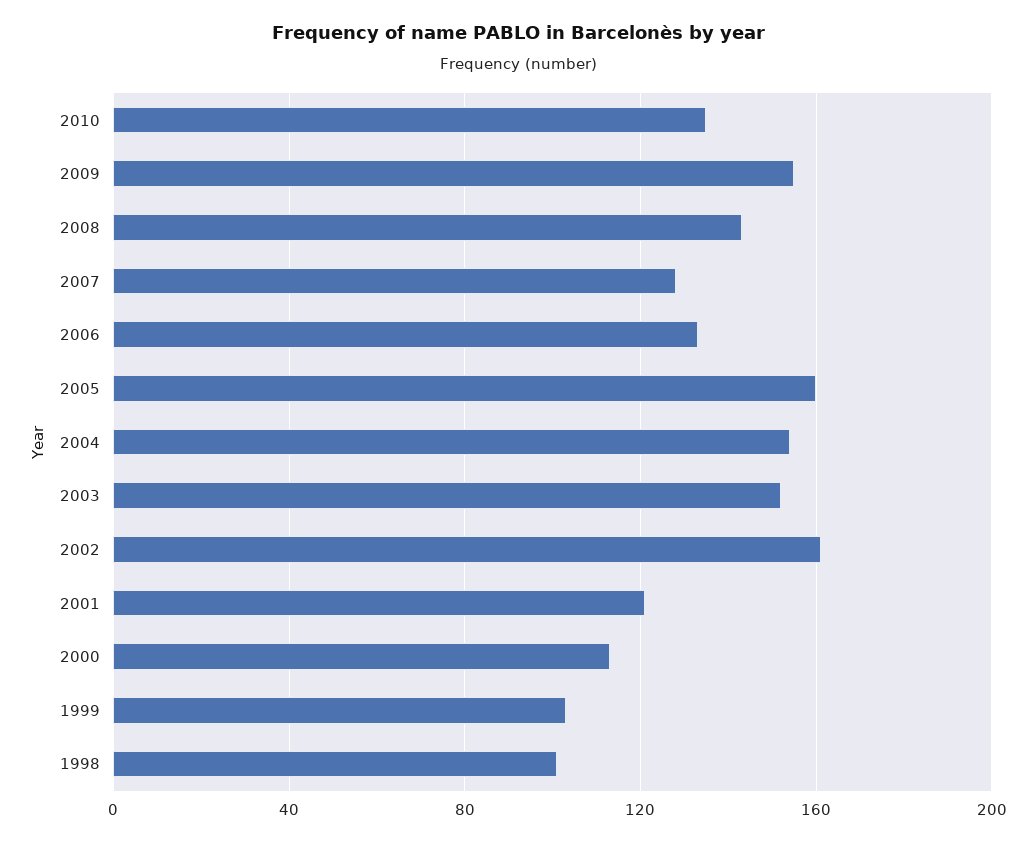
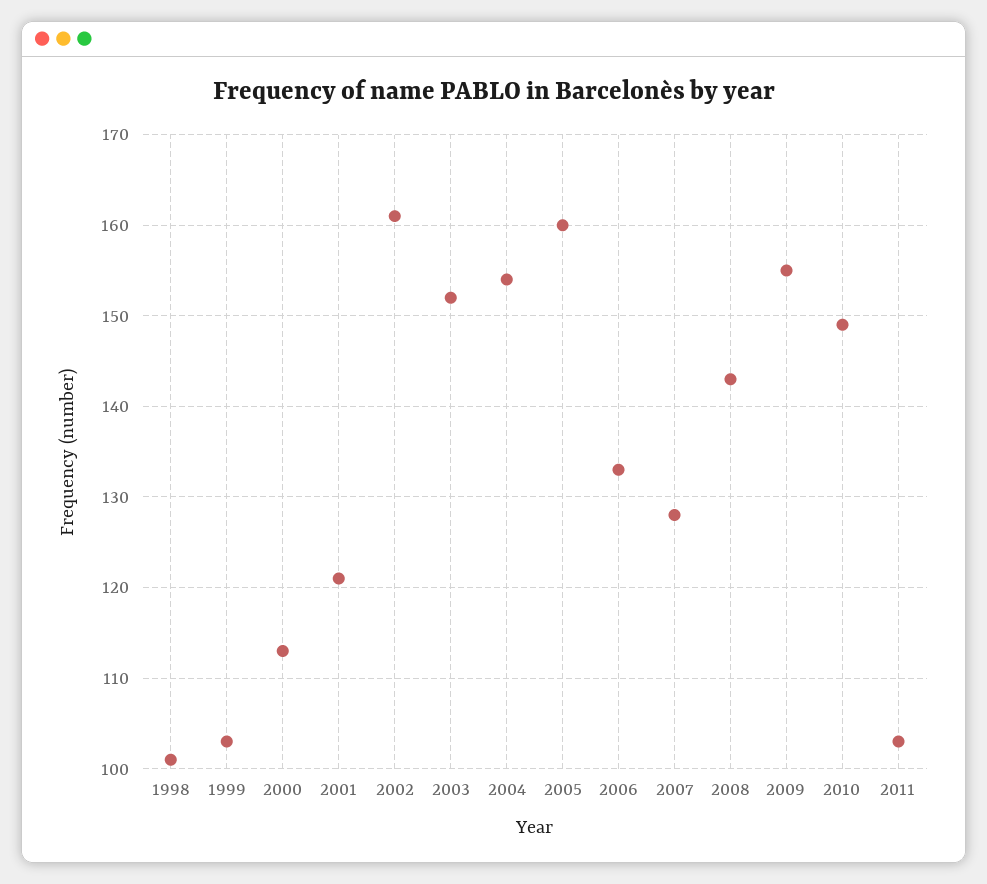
2010: 135 -> 149
2011: none -> 103

